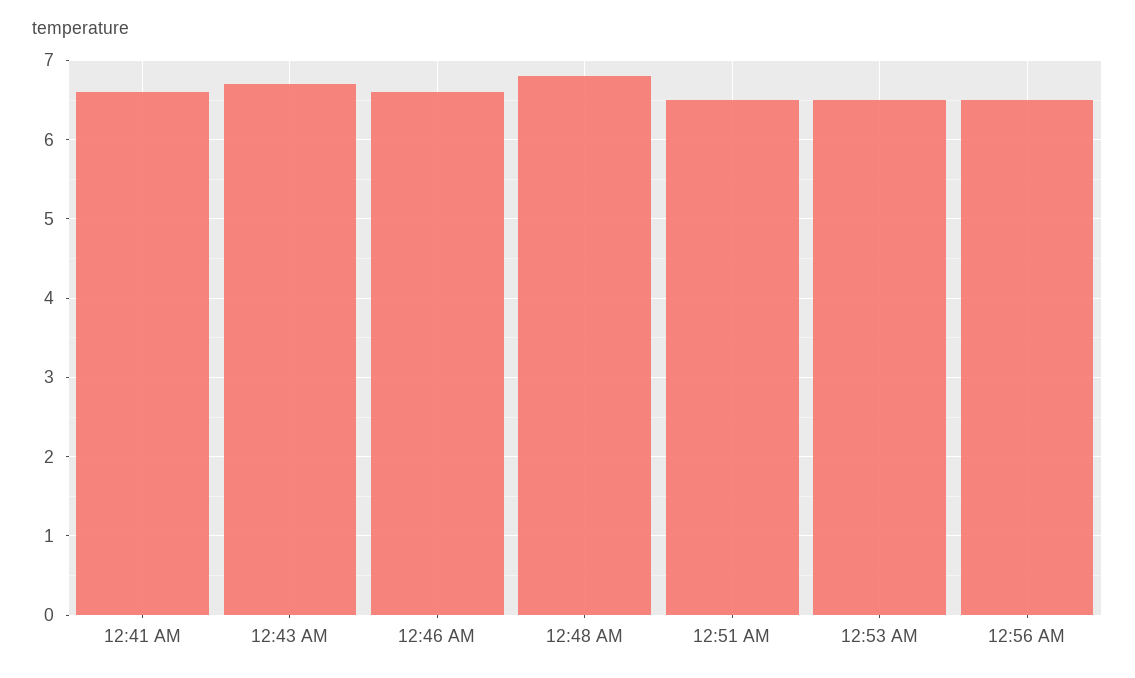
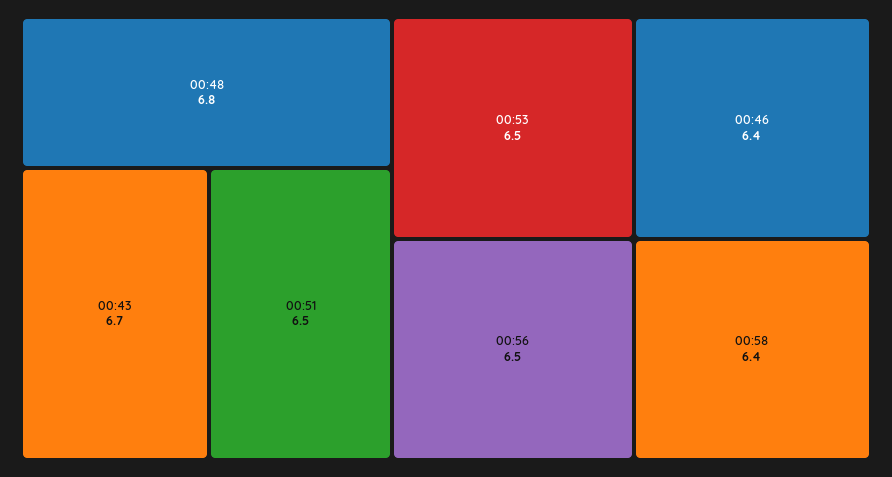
12:41 AM: 6.6 -> none
12:46 AM: 6.6 -> 6.4
00:58: none -> 6.4

